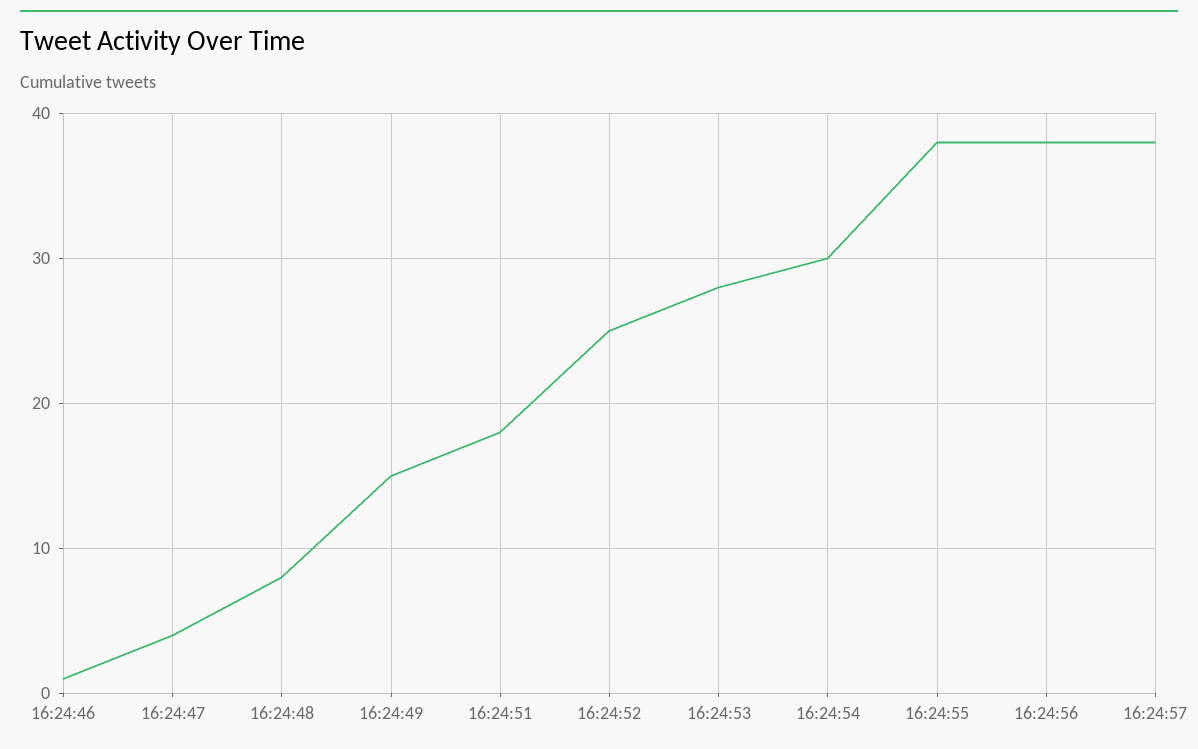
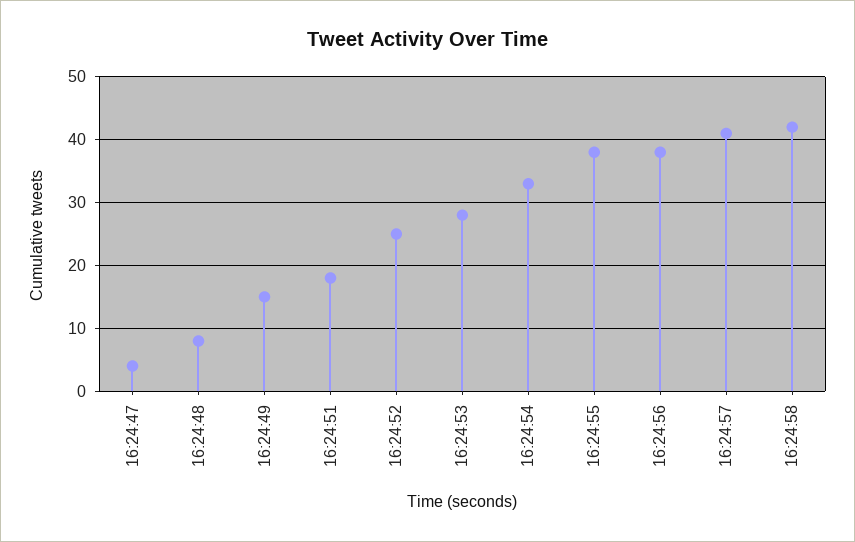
16:24:46: 1 -> none
16:24:54: 30 -> 33
16:24:57: 38 -> 41
16:24:58: none -> 42

